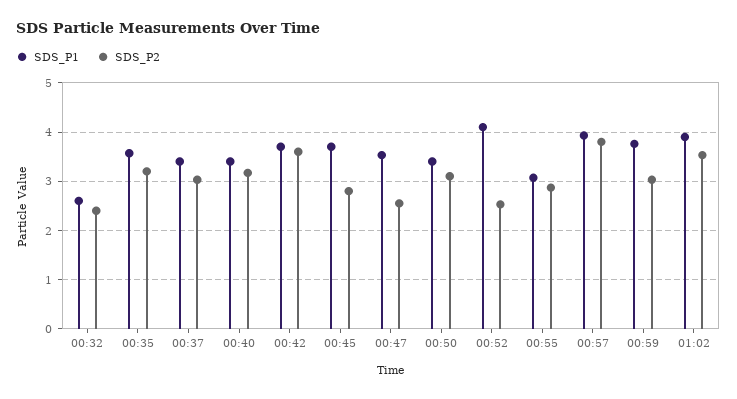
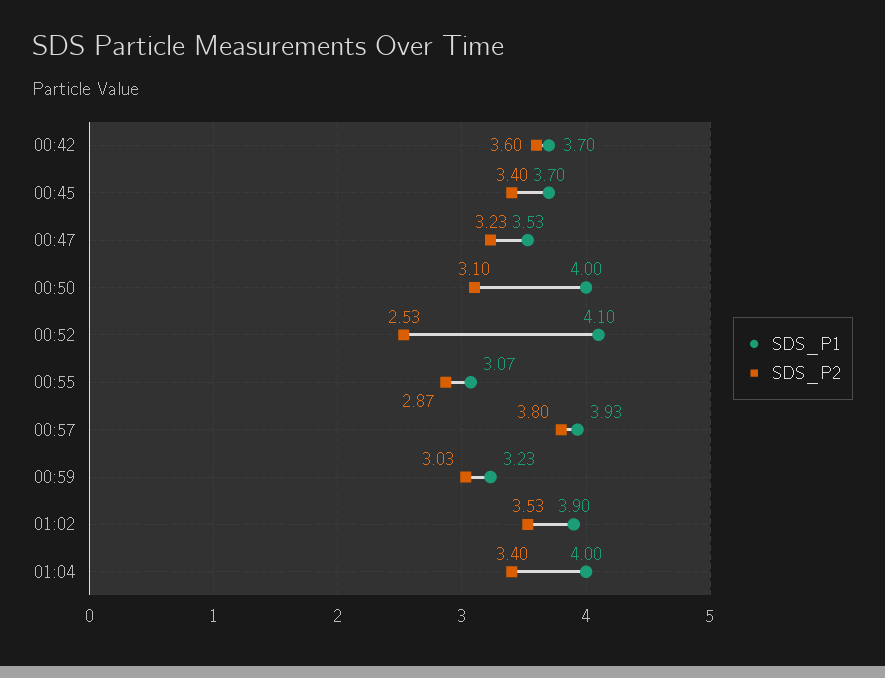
SDS_P1, 00:32: 2.6 -> none
SDS_P2, 00:32: 2.4 -> none
SDS_P1, 00:35: 3.6 -> none
SDS_P2, 00:35: 3.2 -> none
SDS_P1, 00:37: 3.4 -> none
SDS_P2, 00:37: 3 -> none
SDS_P1, 00:40: 3.4 -> none
SDS_P2, 00:40: 3.2 -> none
SDS_P2, 00:45: 2.8 -> 3.4
SDS_P2, 00:47: 2.6 -> 3.23
SDS_P1, 00:50: 3.4 -> 4
SDS_P1, 00:59: 3.8 -> 3.23
SDS_P1, 01:04: none -> 4
SDS_P2, 01:04: none -> 3.4

